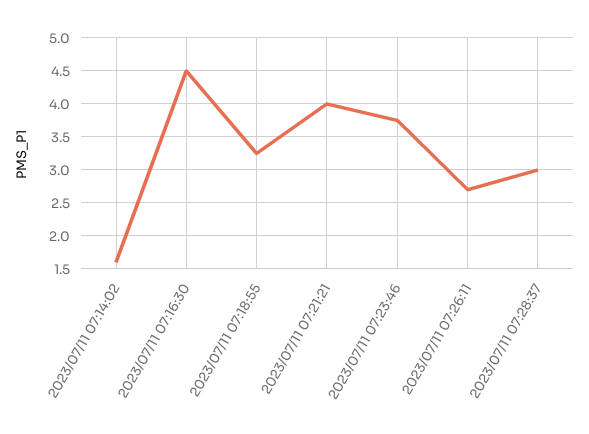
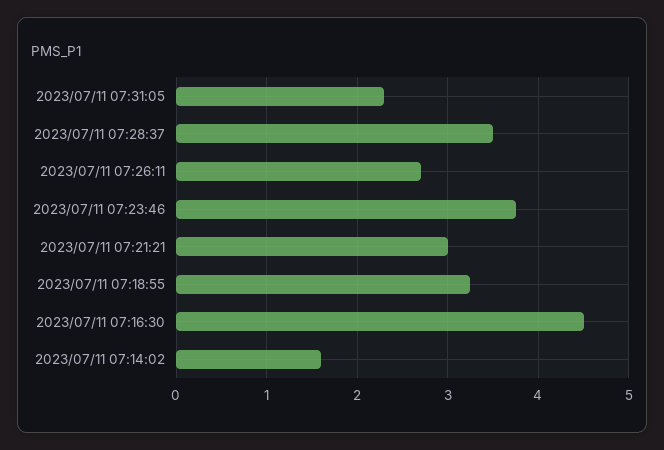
2023/07/11 07:21:21: 4 -> 3
2023/07/11 07:28:37: 3 -> 3.5
2023/07/11 07:31:05: none -> 2.3

